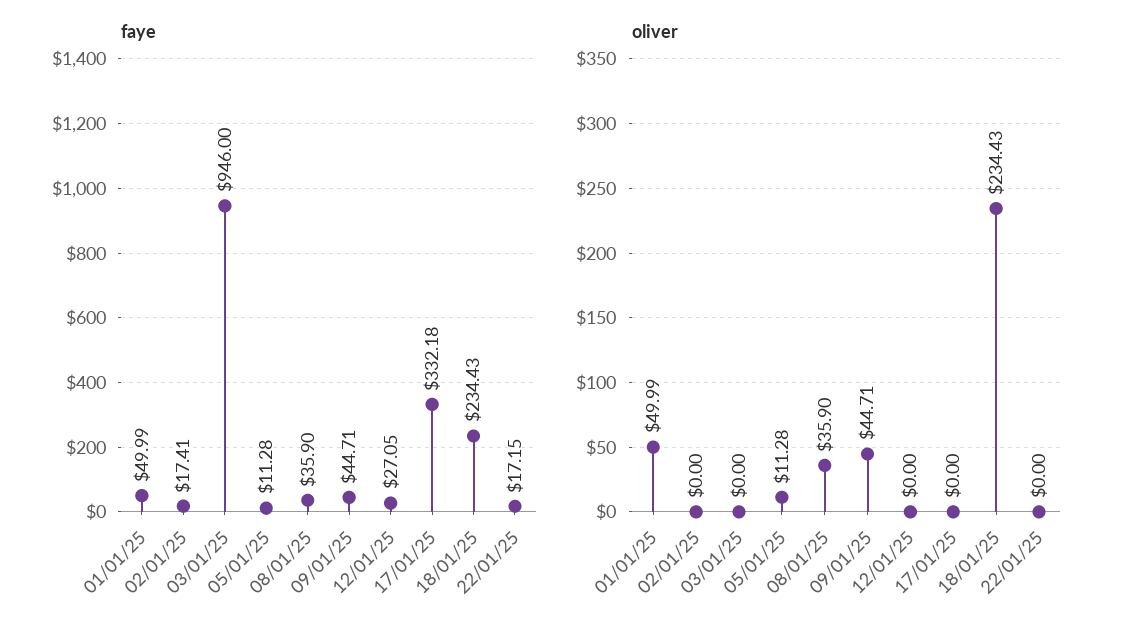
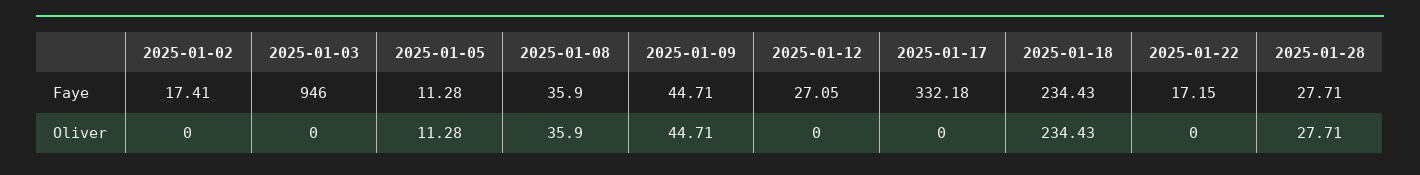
faye, 01/01/25: 49.99 -> none
oliver, 01/01/25: 49.99 -> none
faye, 2025-01-28: none -> 27.71
oliver, 2025-01-28: none -> 27.71

